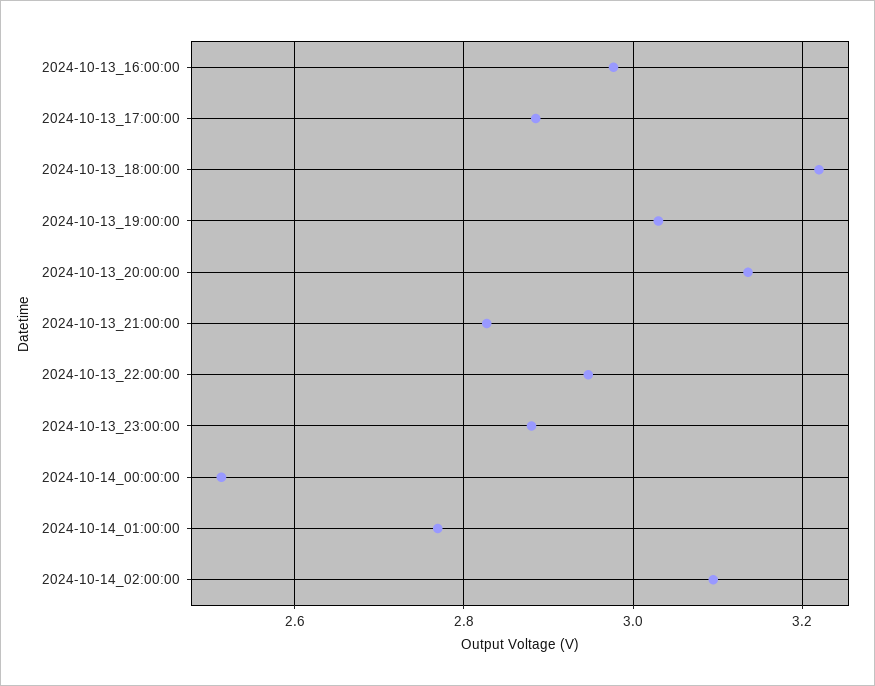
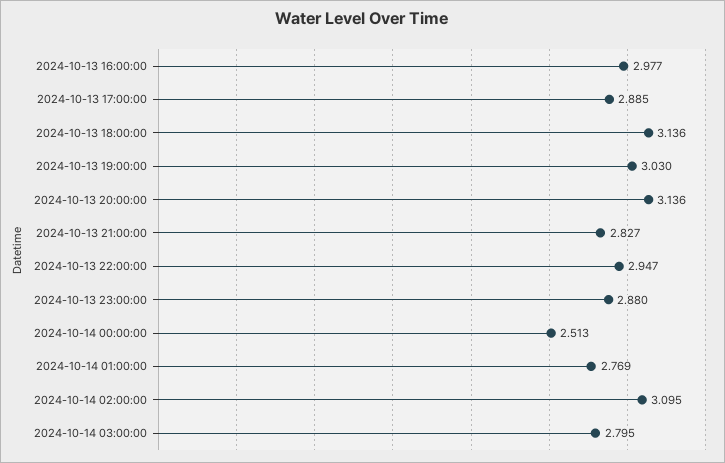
2024-10-13_18:00:00: 3.22 -> 3.136
2024-10-14 03:00:00: none -> 2.795

